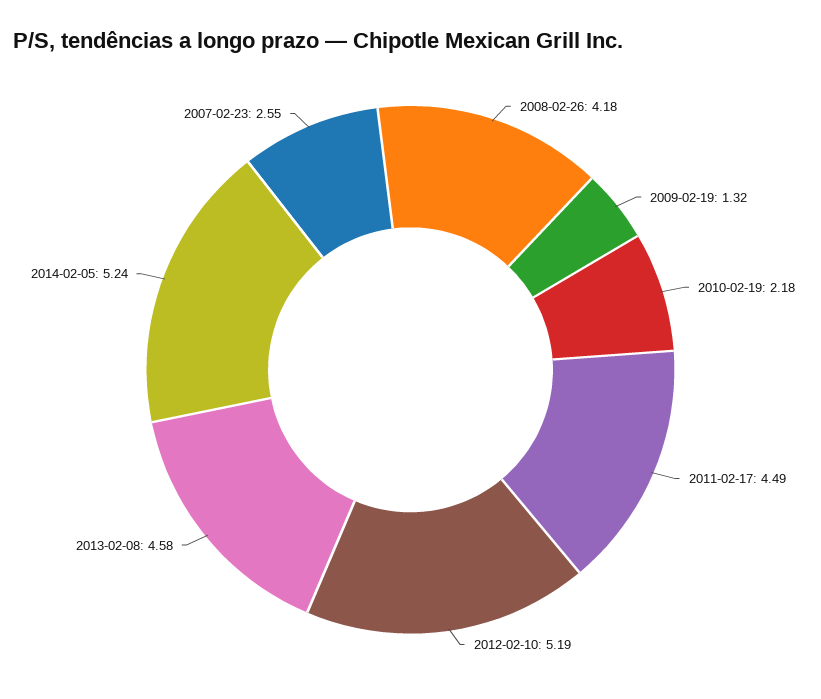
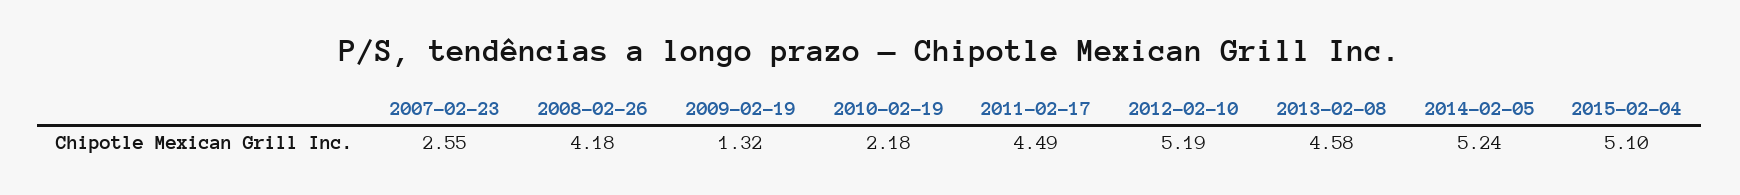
2015-02-04: none -> 5.1

